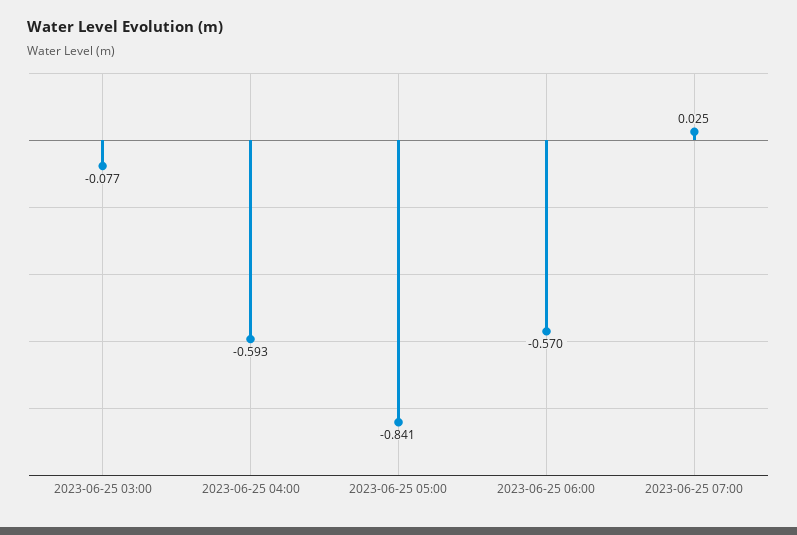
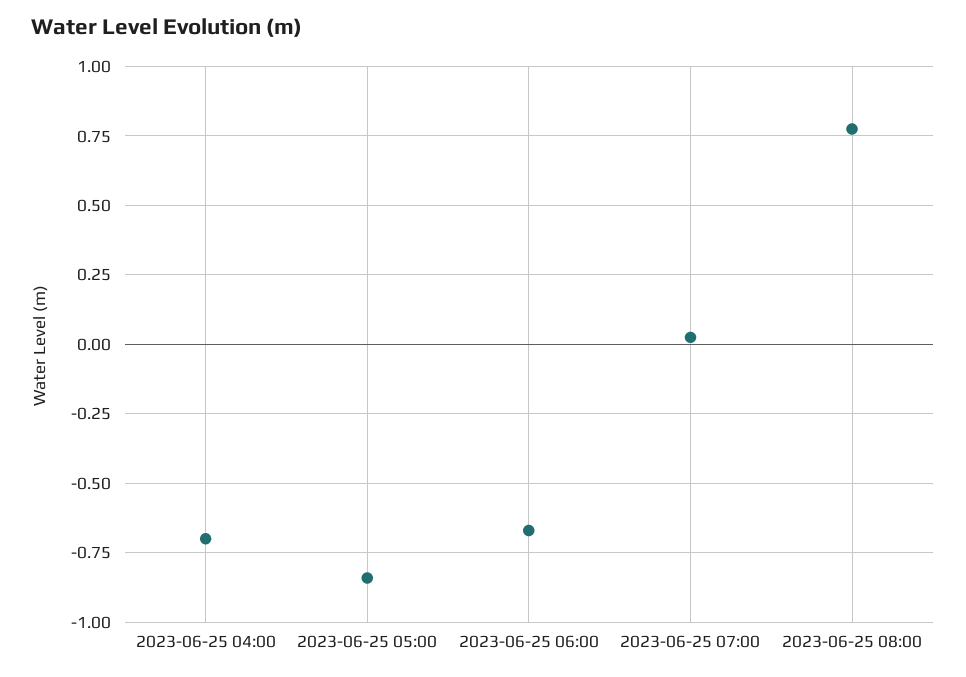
2023-06-25 03:00: -0.077 -> none
2023-06-25 04:00: -0.593 -> -0.7
2023-06-25 06:00: -0.57 -> -0.675
2023-06-25 08:00: none -> 0.775

